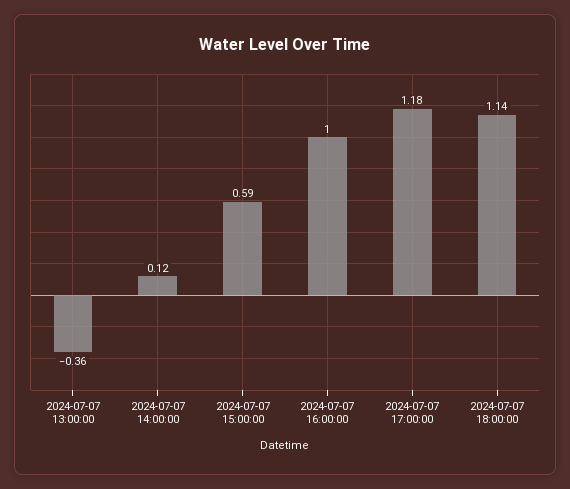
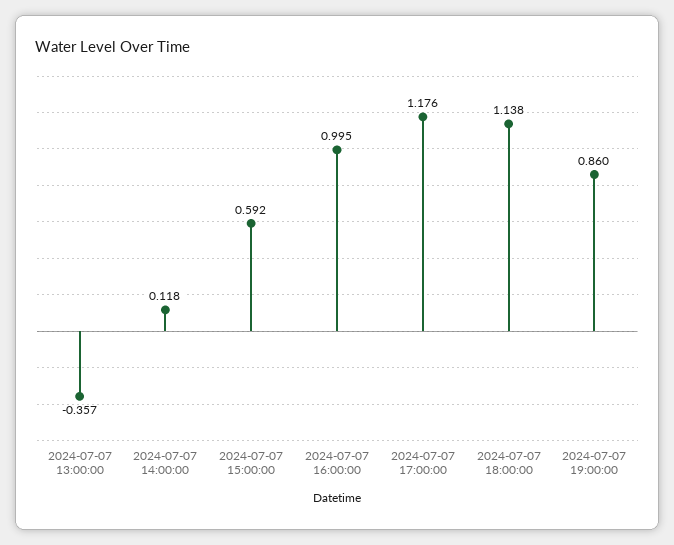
2024-07-07 19:00:00: none -> 0.86

